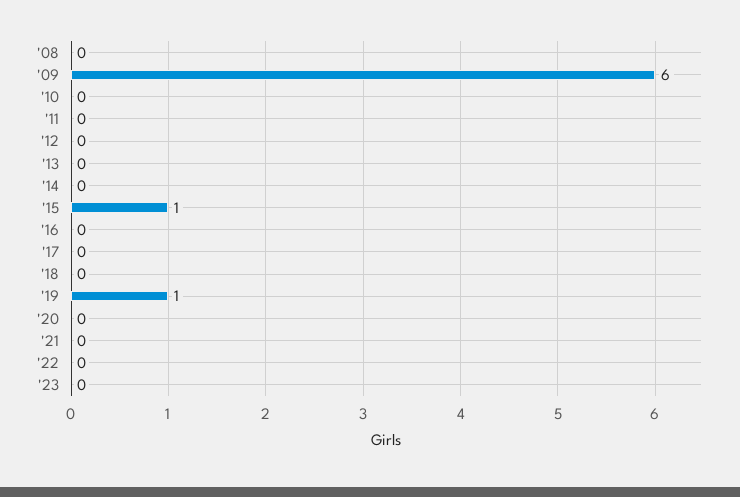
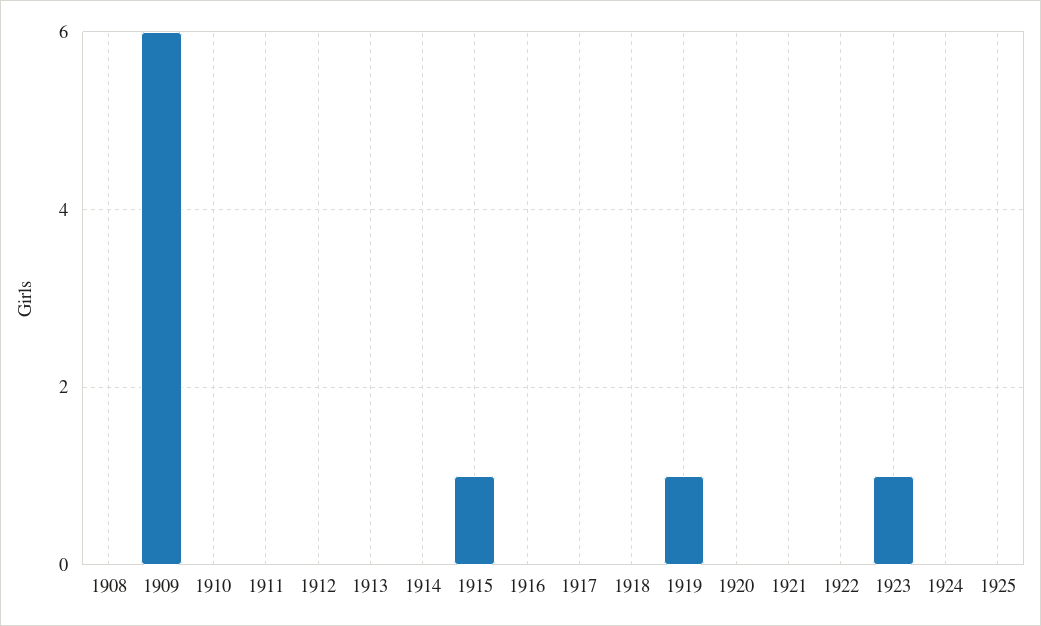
'23: 0 -> 1
1924: none -> 0
1925: none -> 0

